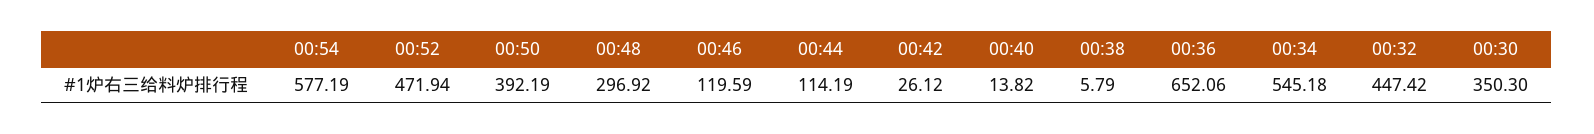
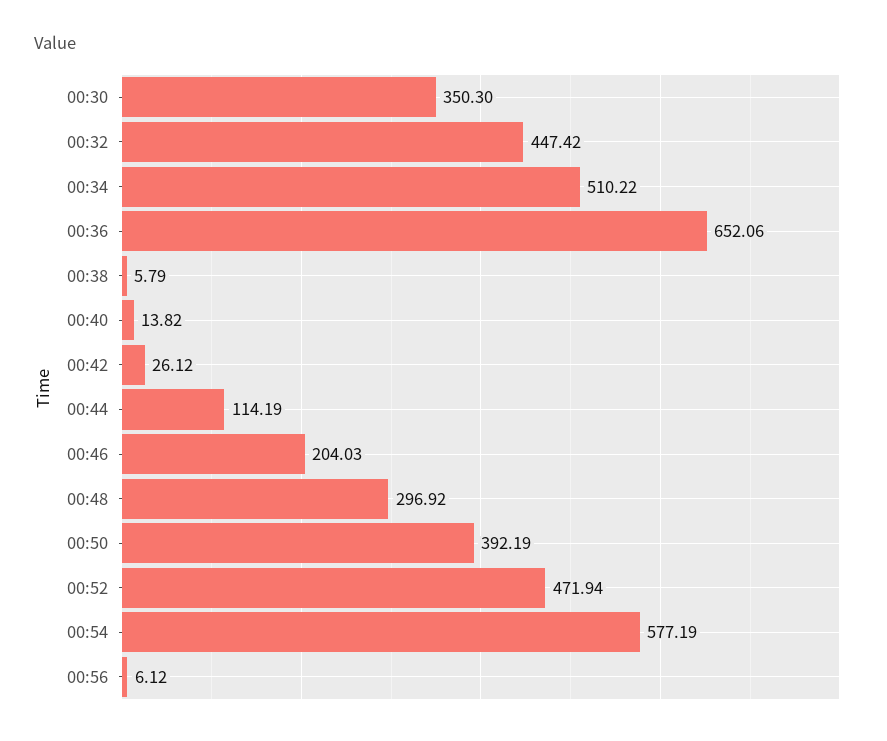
00:46: 119.59 -> 204.03
00:34: 545.18 -> 510.22
00:56: none -> 6.12

